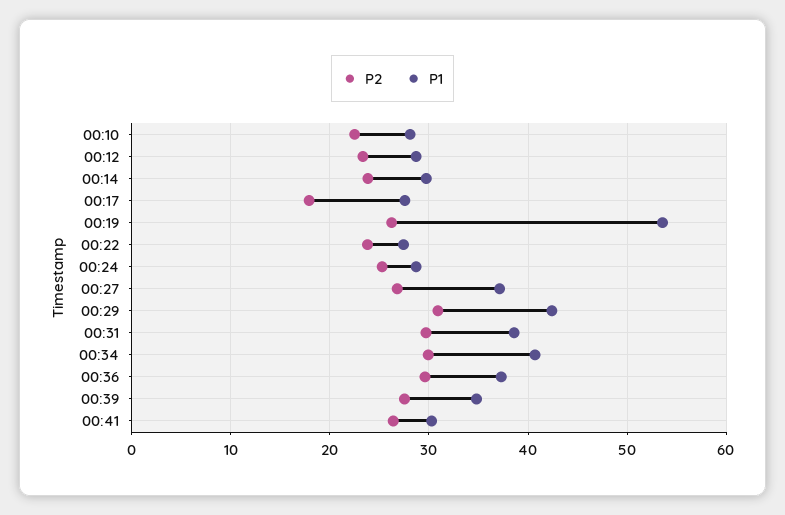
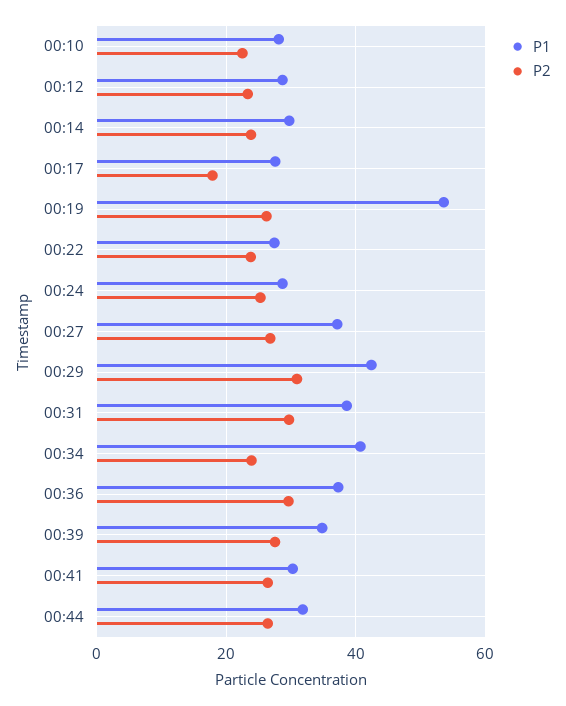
P2, 00:34: 30 -> 24
P1, 00:44: none -> 32
P2, 00:44: none -> 26

